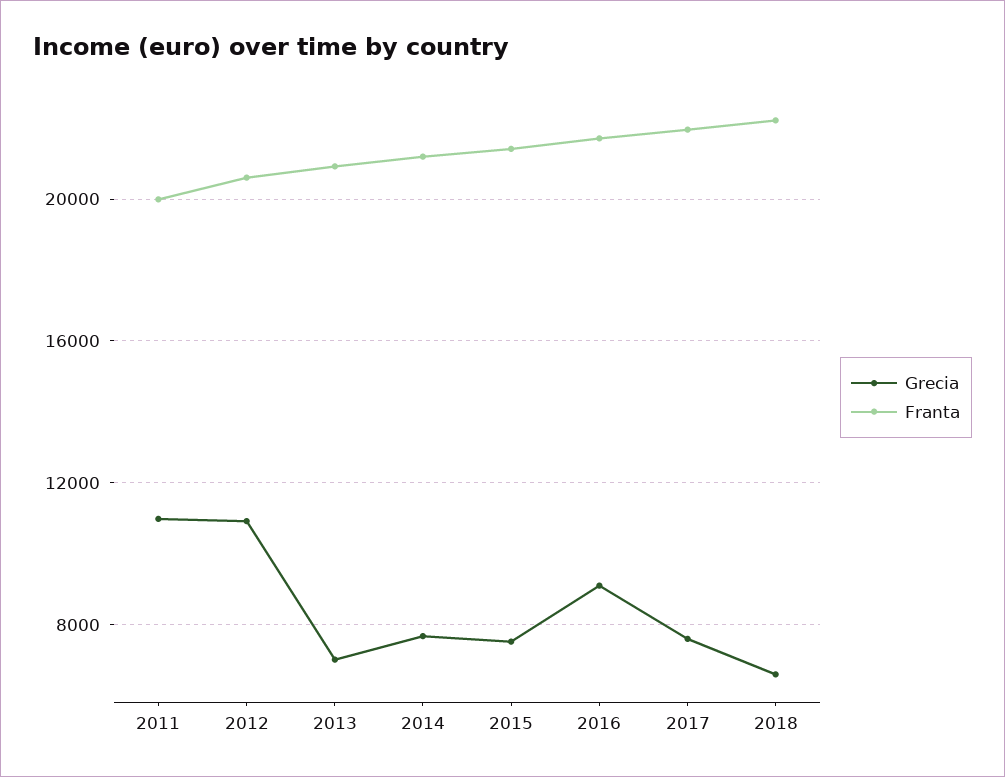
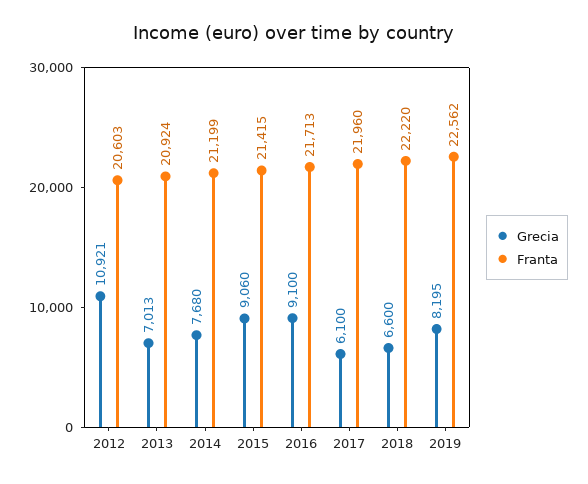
Grecia, 2011: 11000 -> none
Franta, 2011: 20000 -> none
Grecia, 2015: 7500 -> 9060
Grecia, 2017: 7500 -> 6100
Grecia, 2019: none -> 8195
Franta, 2019: none -> 22562

